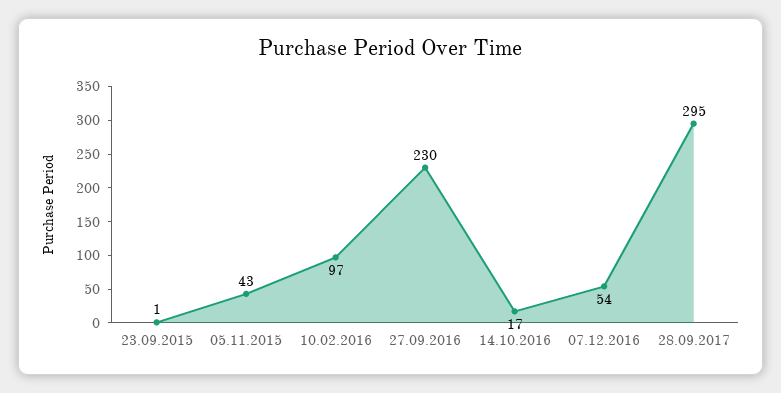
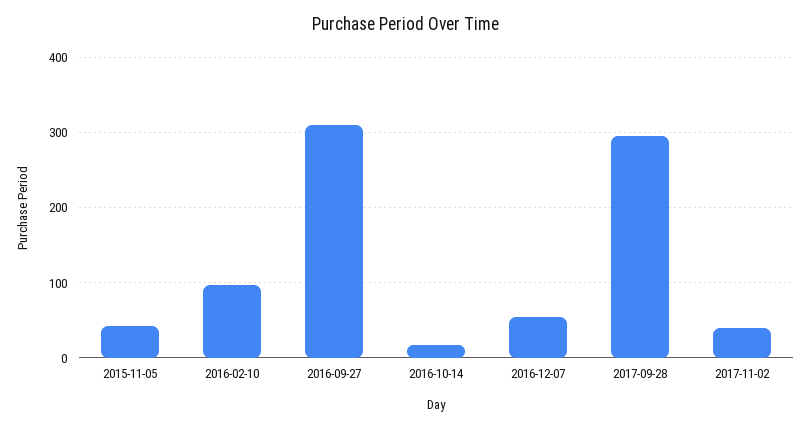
23.09.2015: 1 -> none
27.09.2016: 230 -> 310
2017-11-02: none -> 40

